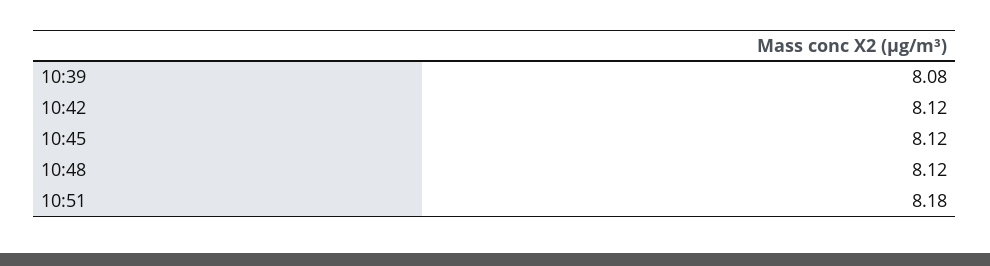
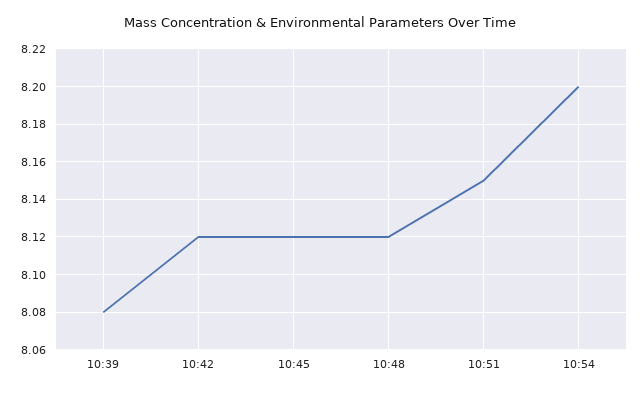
10:51: 8.18 -> 8.15
10:54: none -> 8.2

